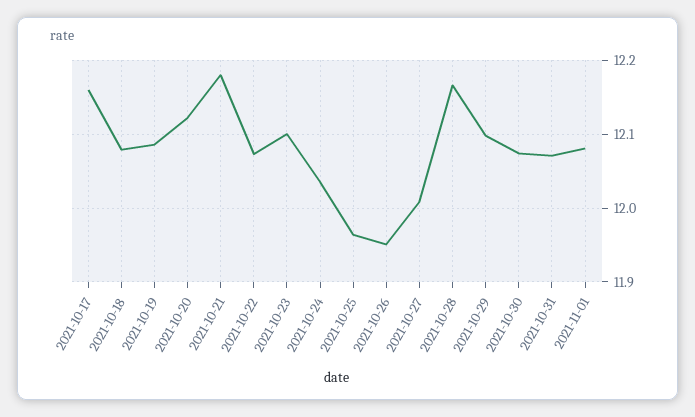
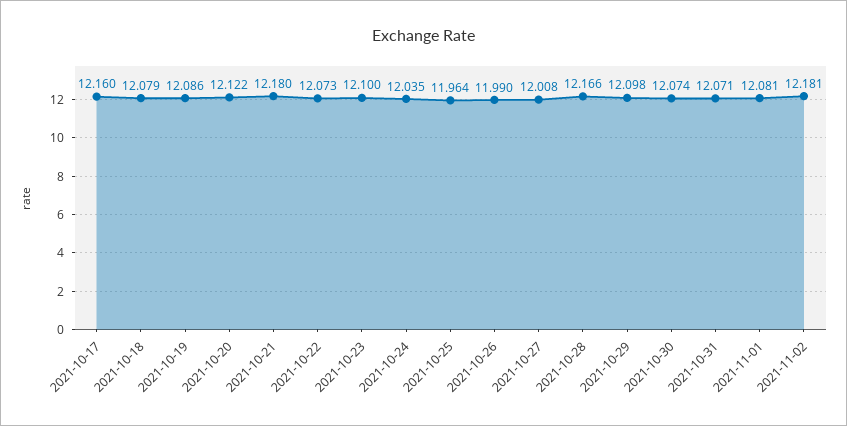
2021-10-26: 11.95 -> 11.99
2021-11-02: none -> 12.181

